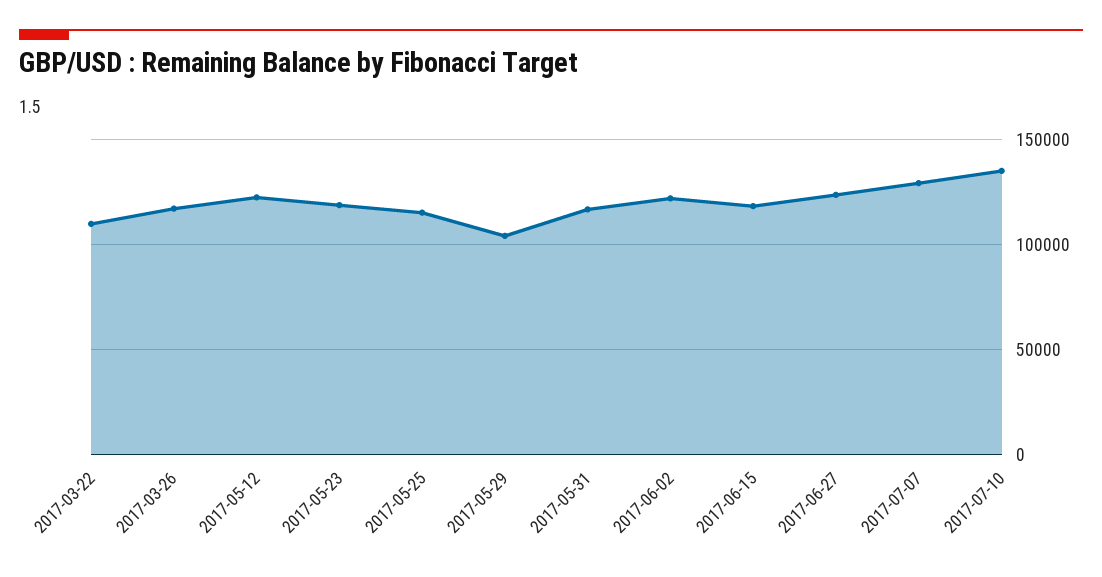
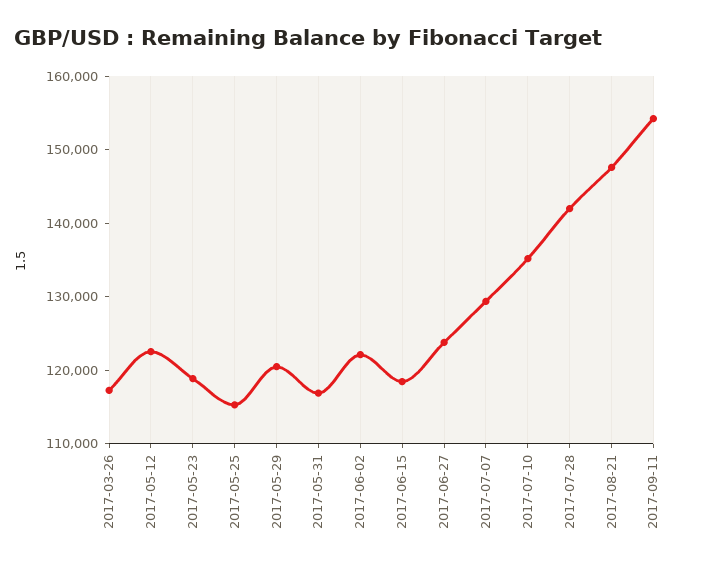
2017-03-22: 110000 -> none
2017-05-29: 105000 -> 120000
2017-07-28: none -> 142000
2017-08-21: none -> 148000
2017-09-11: none -> 154000

